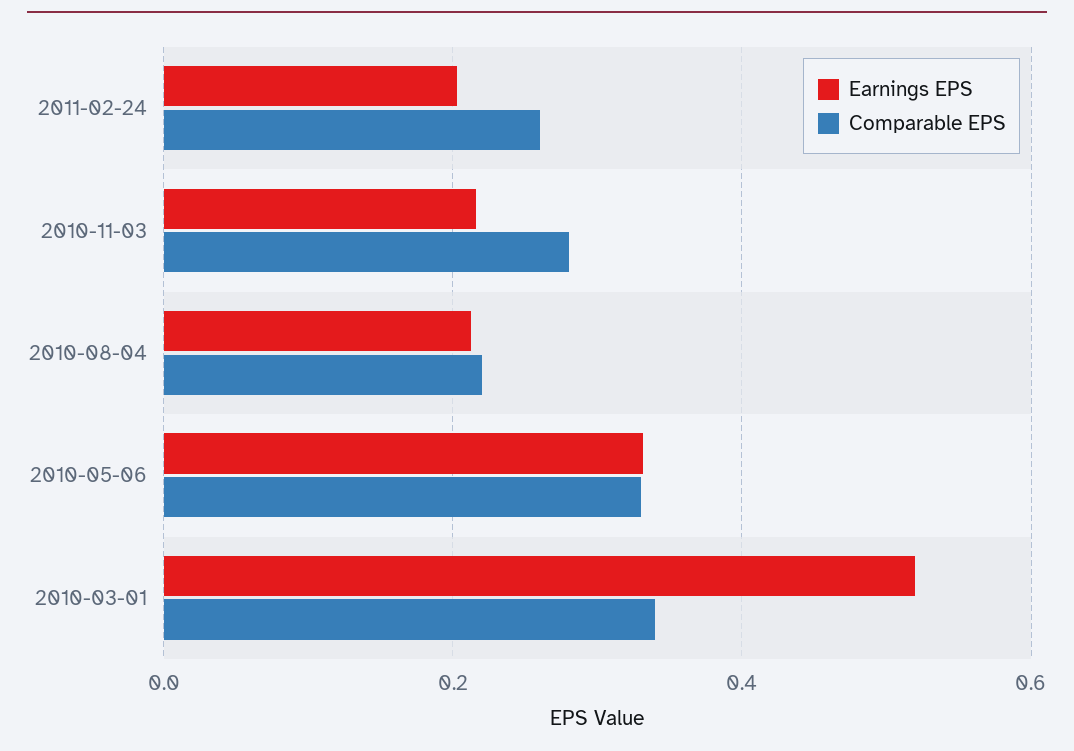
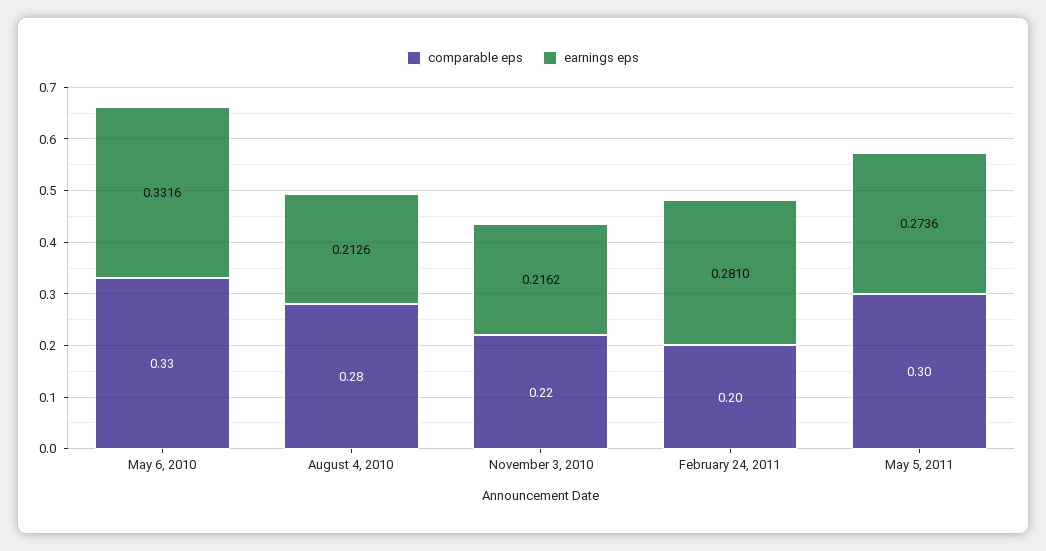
Earnings EPS, 2011-02-24: 0.2 -> 0.281
Comparable EPS, 2011-02-24: 0.26 -> 0.2
Comparable EPS, 2010-11-03: 0.28 -> 0.22
Comparable EPS, 2010-08-04: 0.22 -> 0.28
Earnings EPS, 2010-03-01: 0.52 -> none
Comparable EPS, 2010-03-01: 0.34 -> none
Comparable EPS, May 5, 2011: none -> 0.3
Earnings EPS, May 5, 2011: none -> 0.2736

